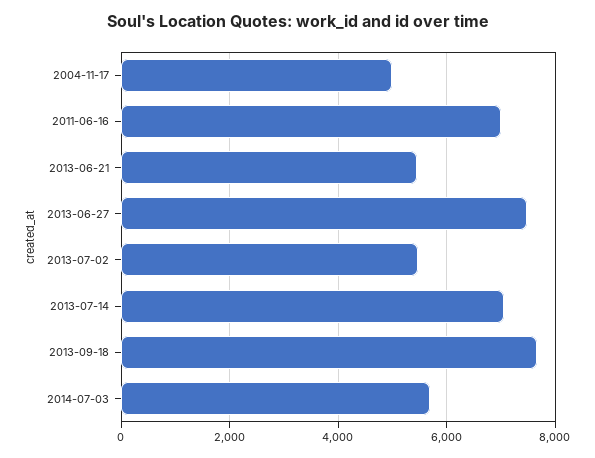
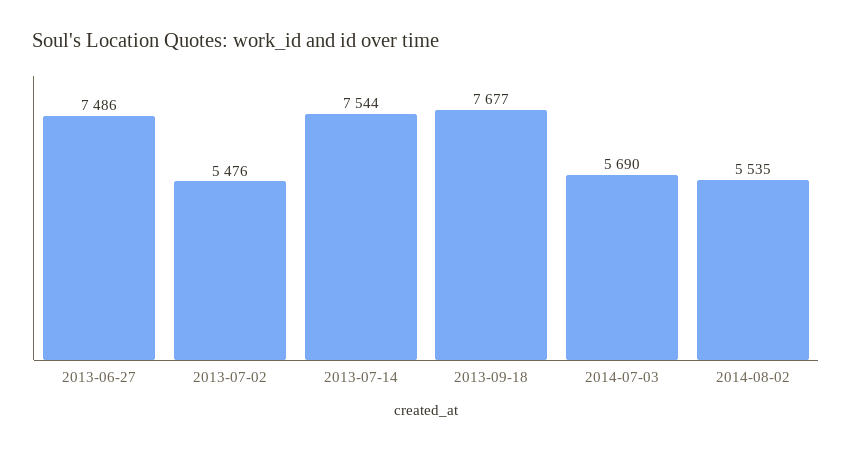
2004-11-17: 5000 -> none
2011-06-16: 7000 -> none
2013-06-21: 5400 -> none
2013-07-14: 7000 -> 7544
2014-08-02: none -> 5535

